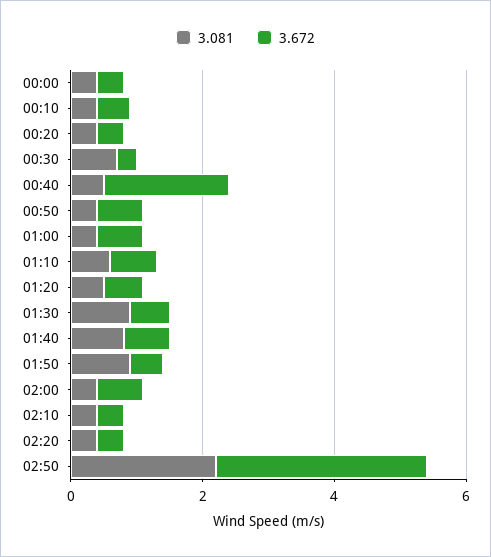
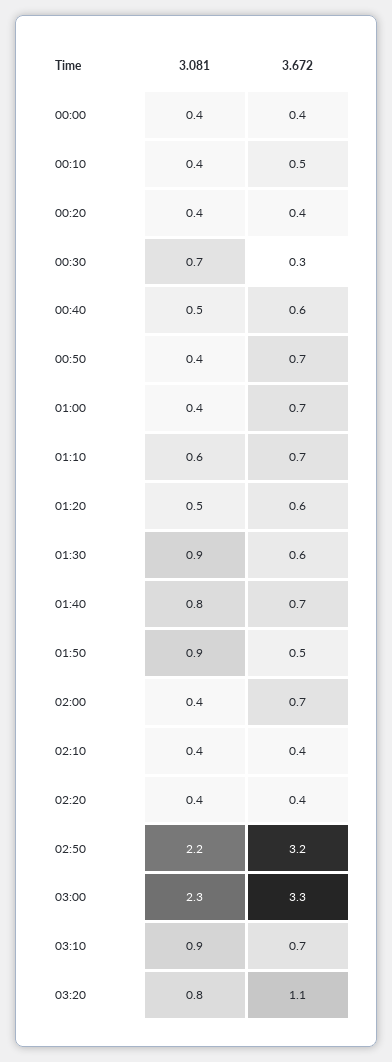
3.672, 00:40: 2 -> 0.6
3.081, 03:00: none -> 2.3
3.672, 03:00: none -> 3.3
3.081, 03:10: none -> 0.9
3.672, 03:10: none -> 0.7
3.081, 03:20: none -> 0.8
3.672, 03:20: none -> 1.1

